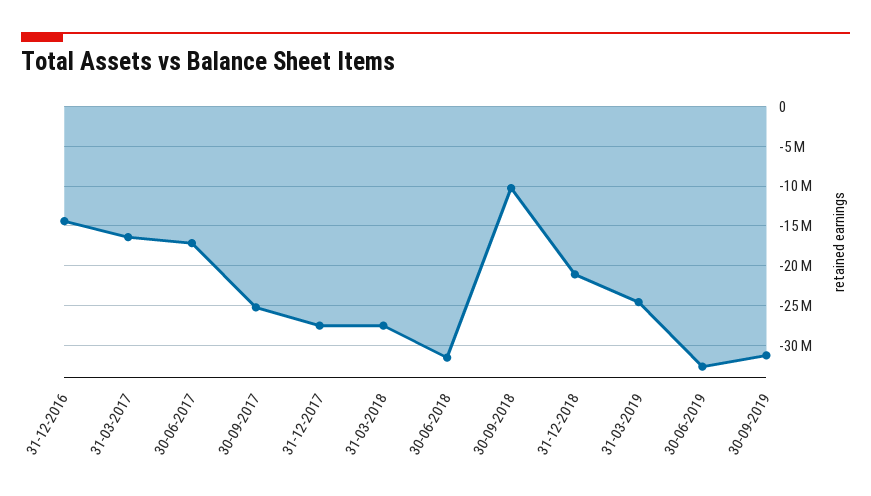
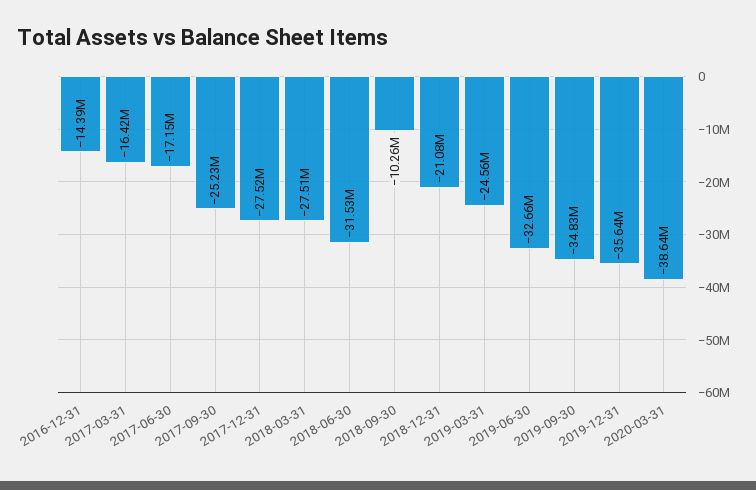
30-09-2019: -31000000 -> -34830000
2019-12-31: none -> -35640000
2020-03-31: none -> -38640000

